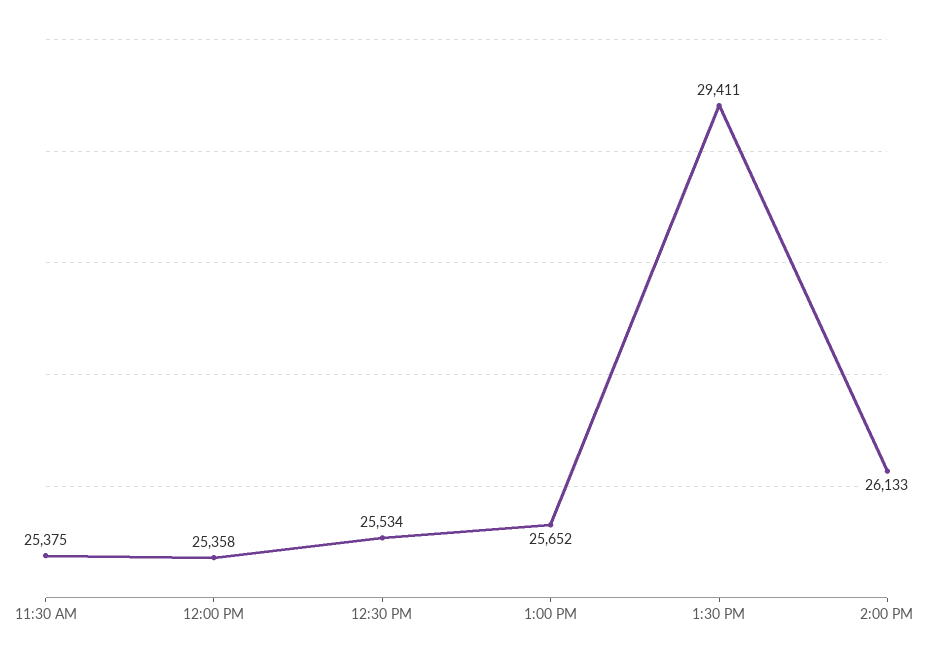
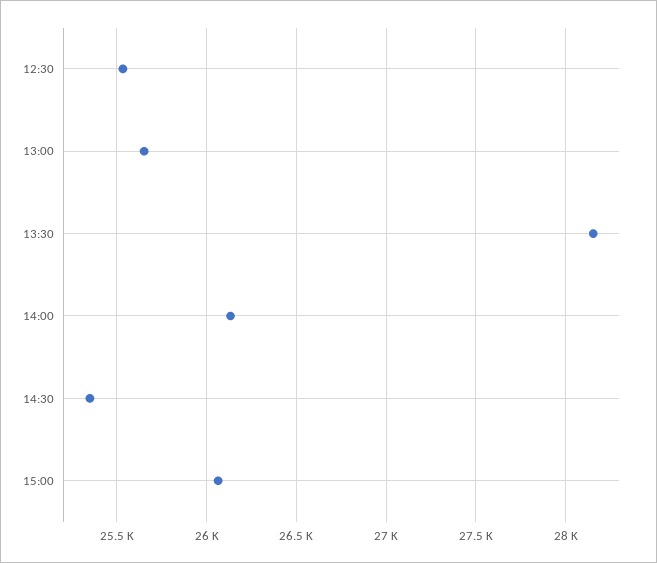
11:30 AM: 25375 -> none
12:00 PM: 25358 -> none
1:30 PM: 29411 -> 28150
14:30: none -> 25350
15:00: none -> 26050

